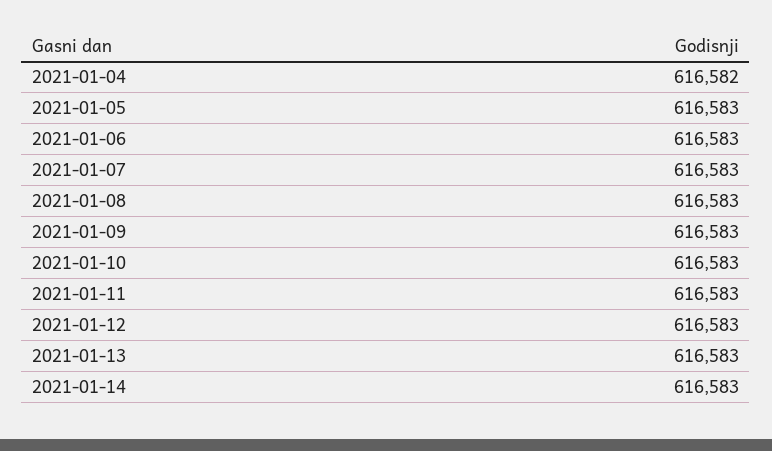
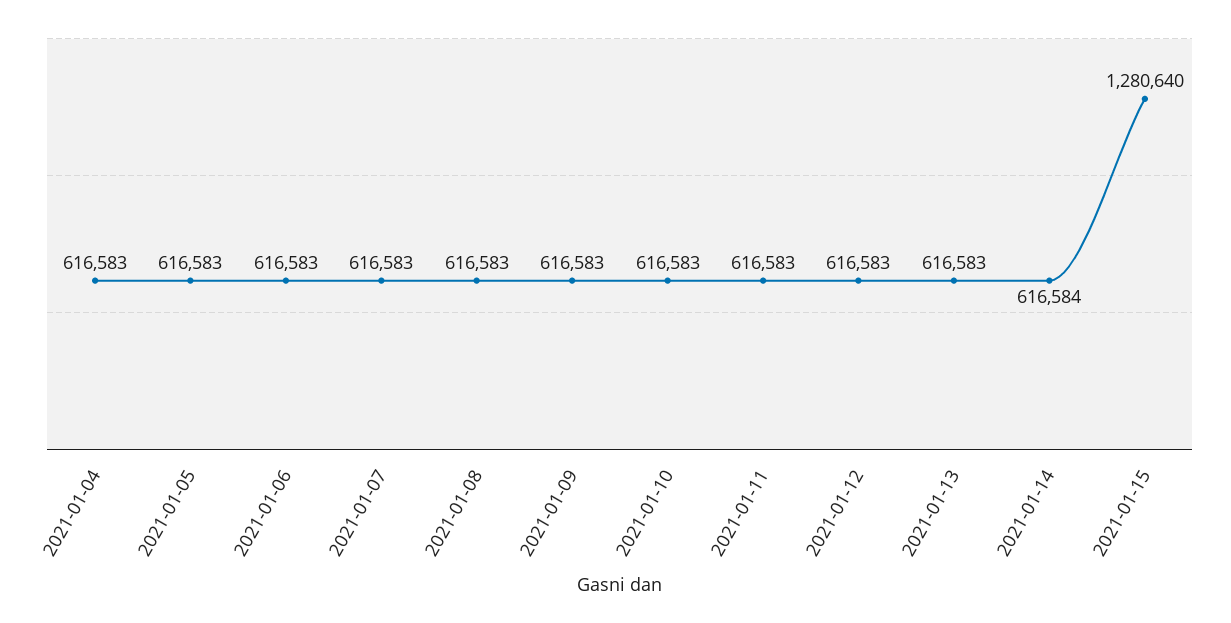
2021-01-04: 616582 -> 616583
2021-01-14: 616583 -> 616584
2021-01-15: none -> 1280640

